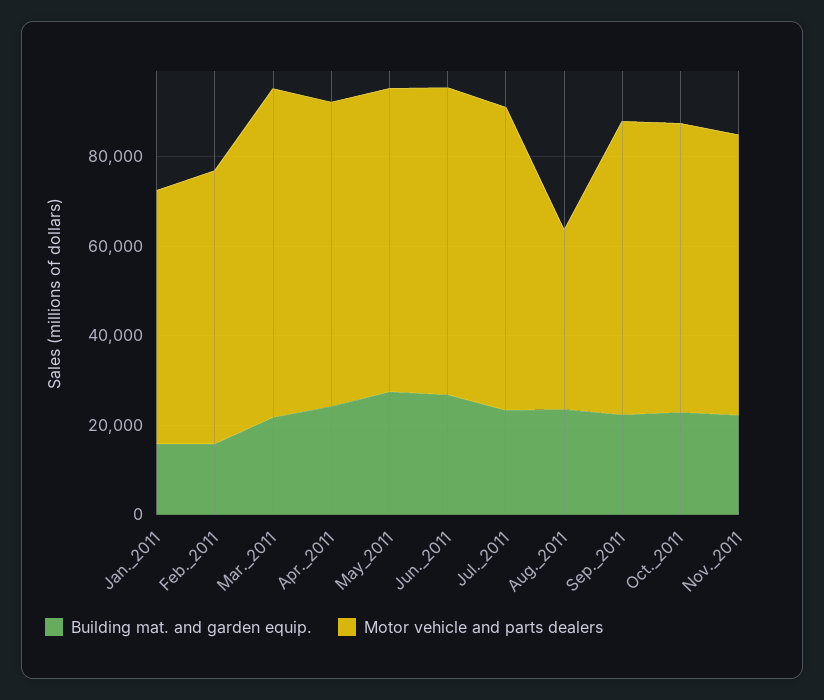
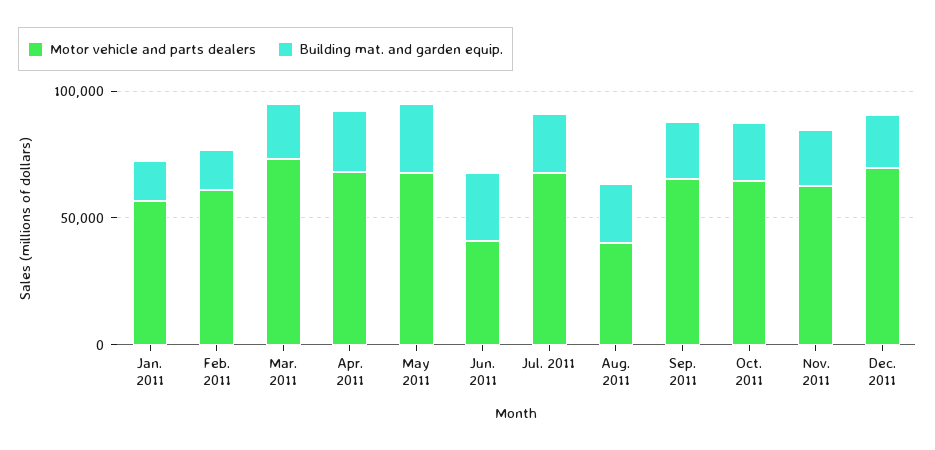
Motor vehicle and parts dealers, Jun._2011: 70000 -> 40000
Motor vehicle and parts dealers, Dec. 2011: none -> 70000
Building mat. and garden equip., Dec. 2011: none -> 20000

